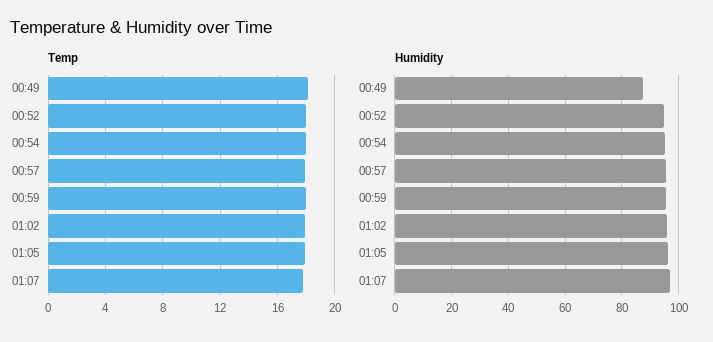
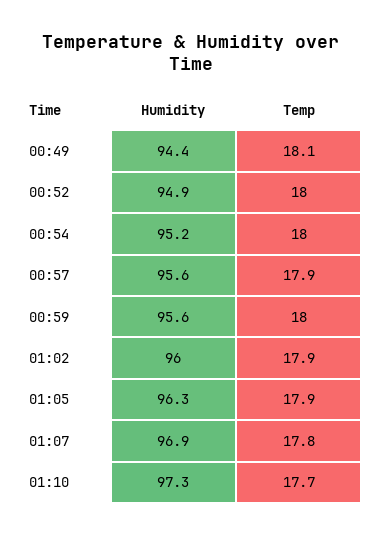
Humidity, 00:49: 87.5 -> 94.4
Humidity, 01:10: none -> 97.3
Temp, 01:10: none -> 17.7

